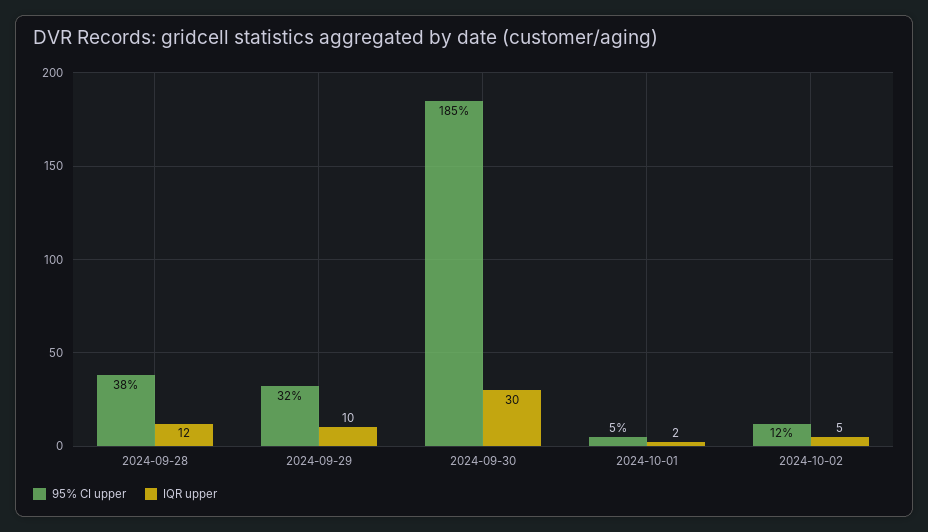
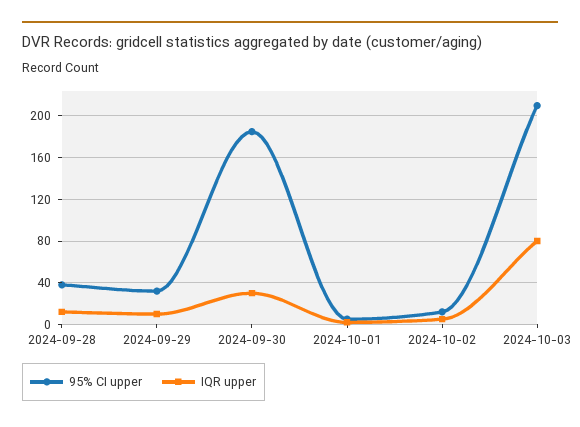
95% CI upper, 2024-10-03: none -> 210
IQR upper, 2024-10-03: none -> 80

